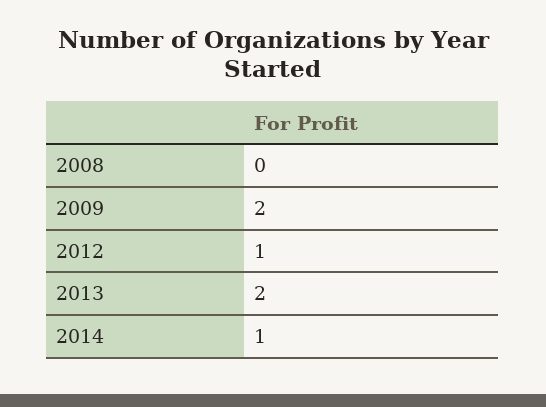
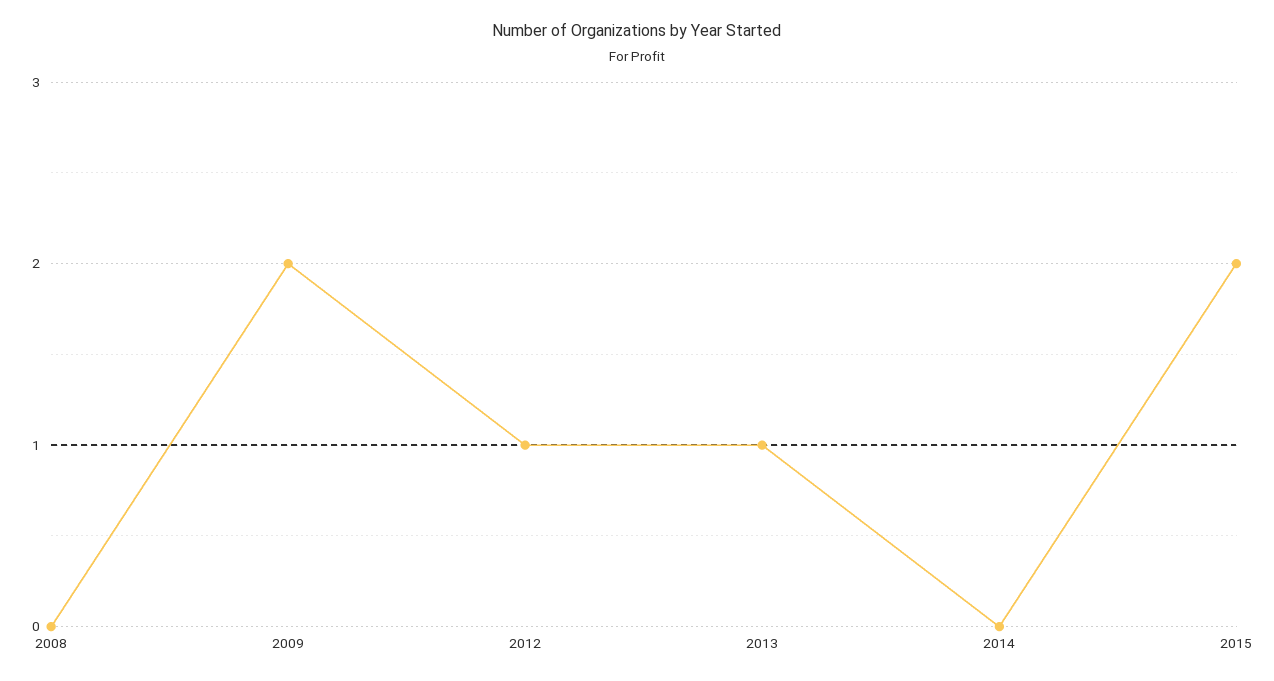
2013: 2 -> 1
2014: 1 -> 0
2015: none -> 2

